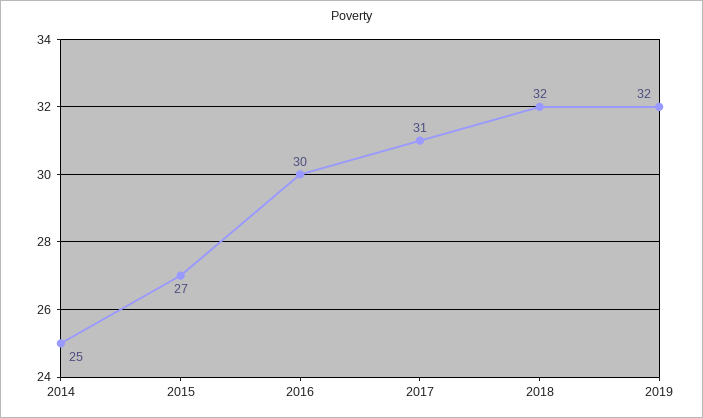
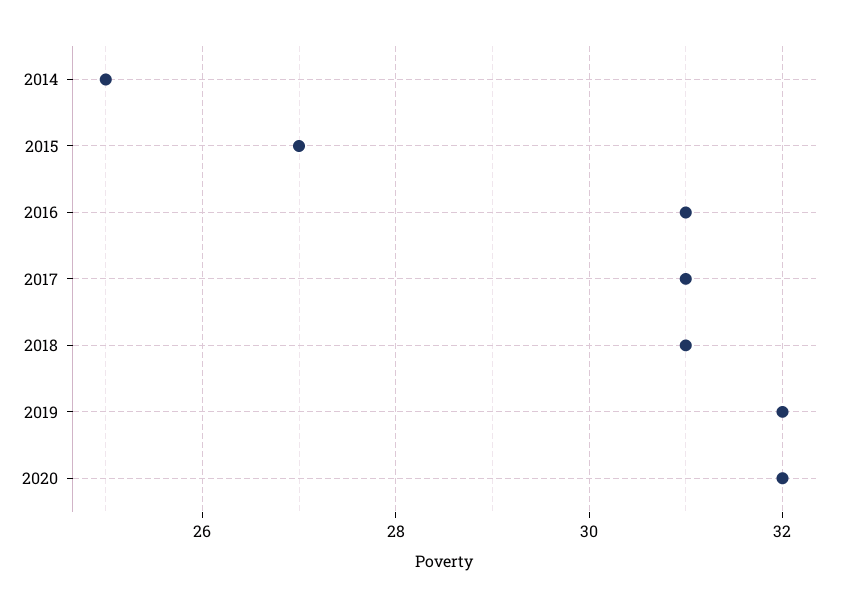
2016: 30 -> 31
2018: 32 -> 31
2020: none -> 32

